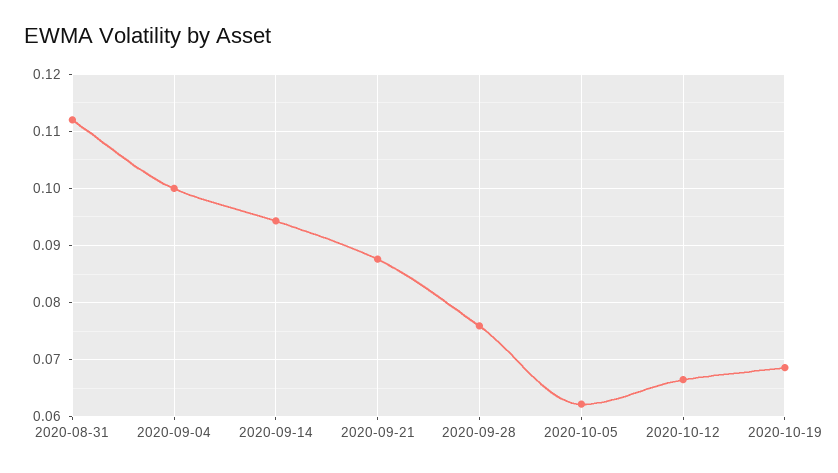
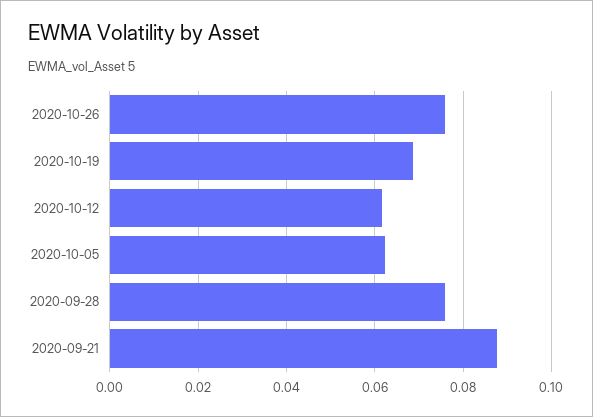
2020-08-31: 0.112 -> none
2020-09-04: 0.1 -> none
2020-09-14: 0.094 -> none
2020-10-12: 0.066 -> 0.062
2020-10-26: none -> 0.076

